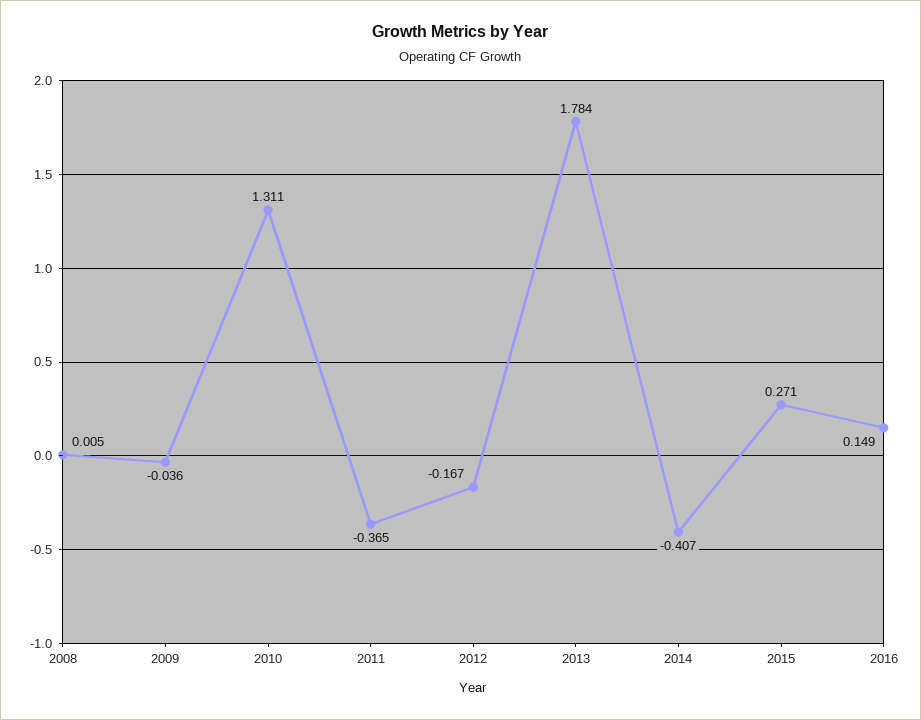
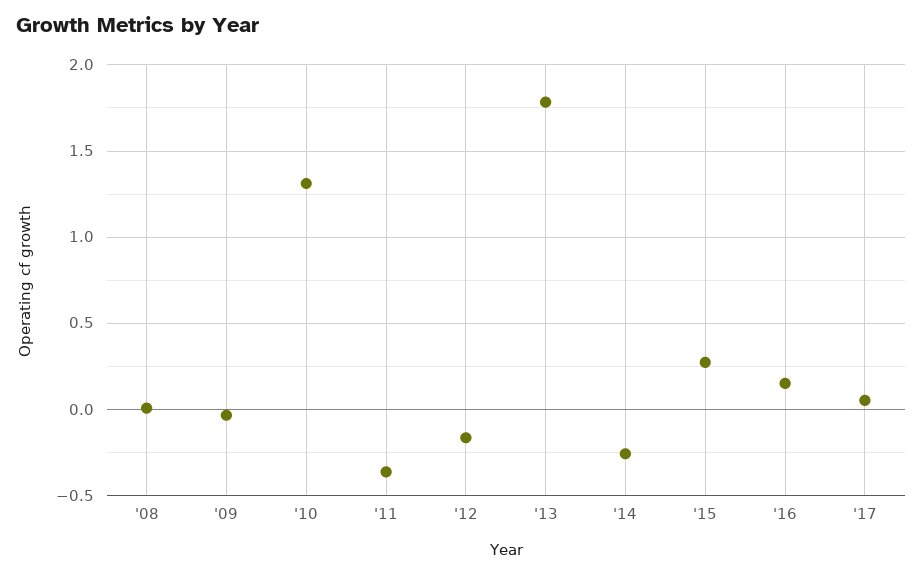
2014: -0.407 -> -0.25
'17: none -> 0.05

